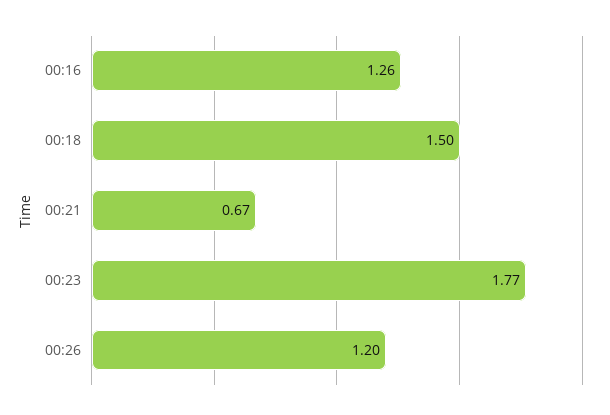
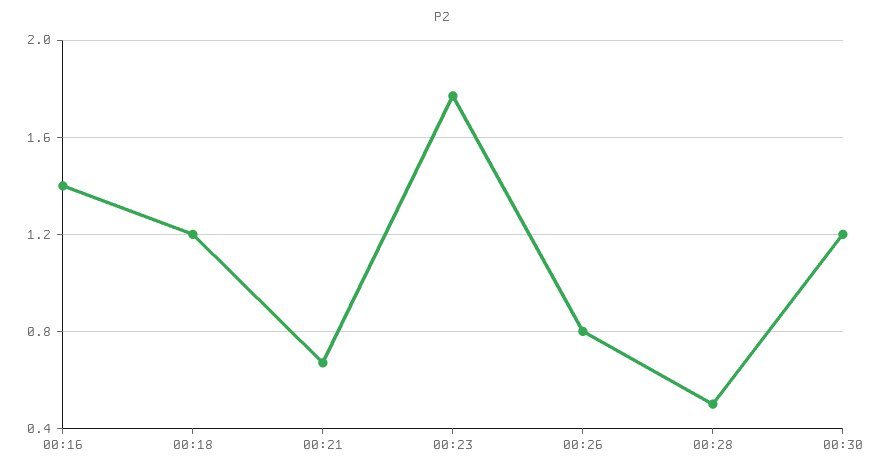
00:16: 1.26 -> 1.4
00:18: 1.5 -> 1.2
00:26: 1.2 -> 0.8
00:28: none -> 0.5
00:30: none -> 1.2

